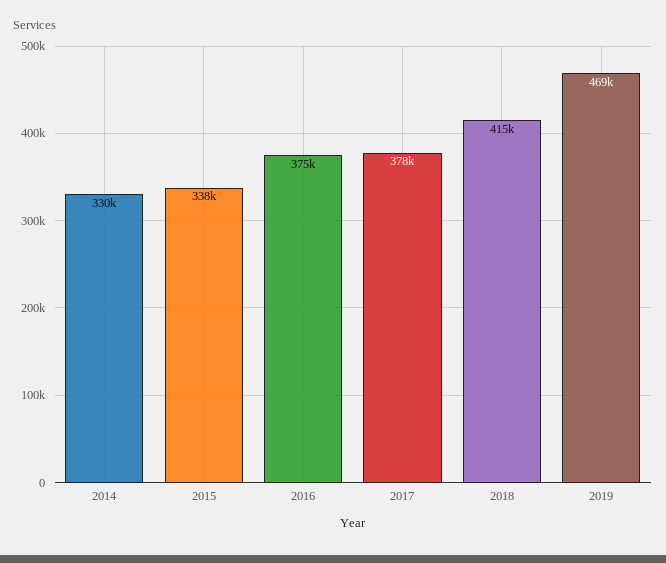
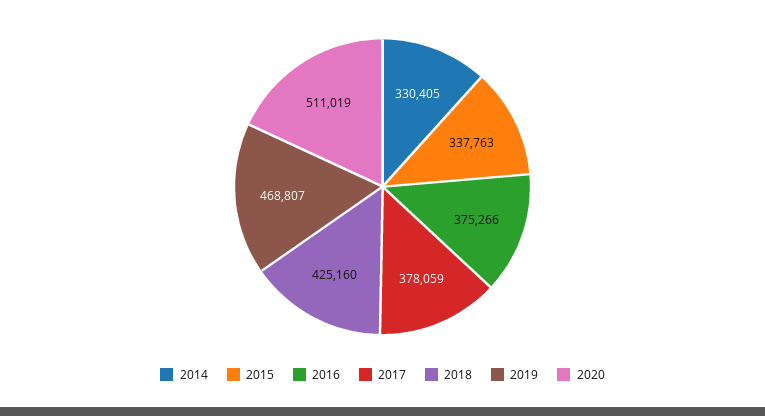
2018: 415000 -> 425160
2020: none -> 511019

